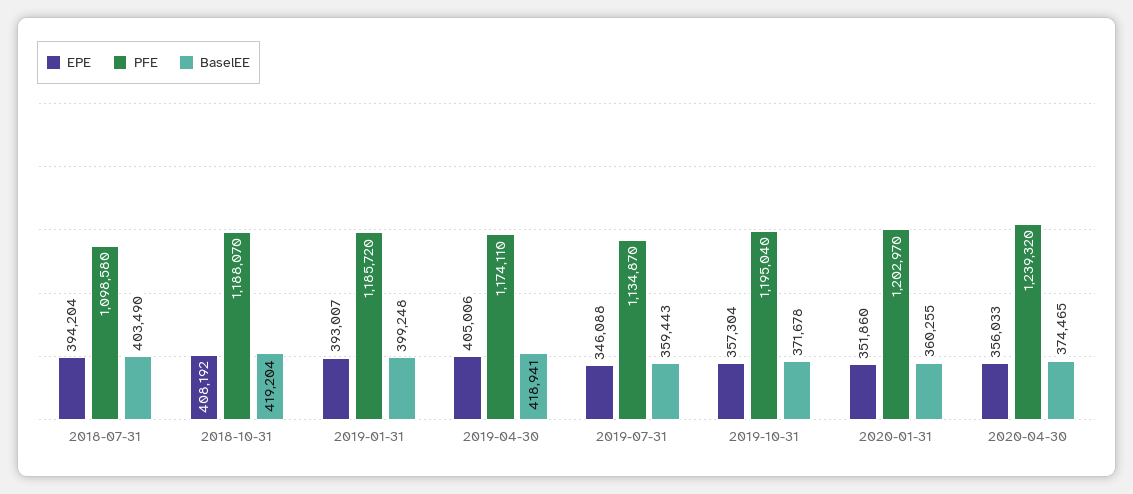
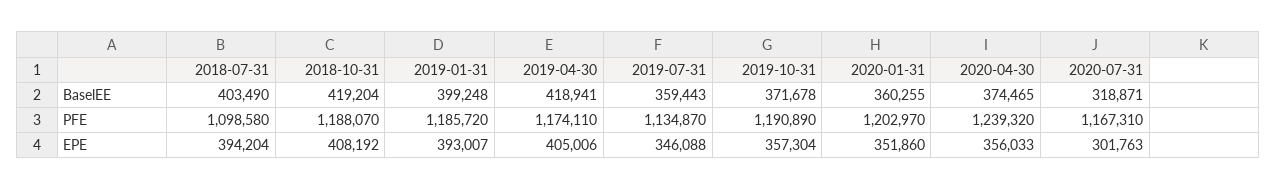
PFE, 2019-10-31: 1195040 -> 1190890
BaselEE, 2020-07-31: none -> 318871
PFE, 2020-07-31: none -> 1167310
EPE, 2020-07-31: none -> 301763

